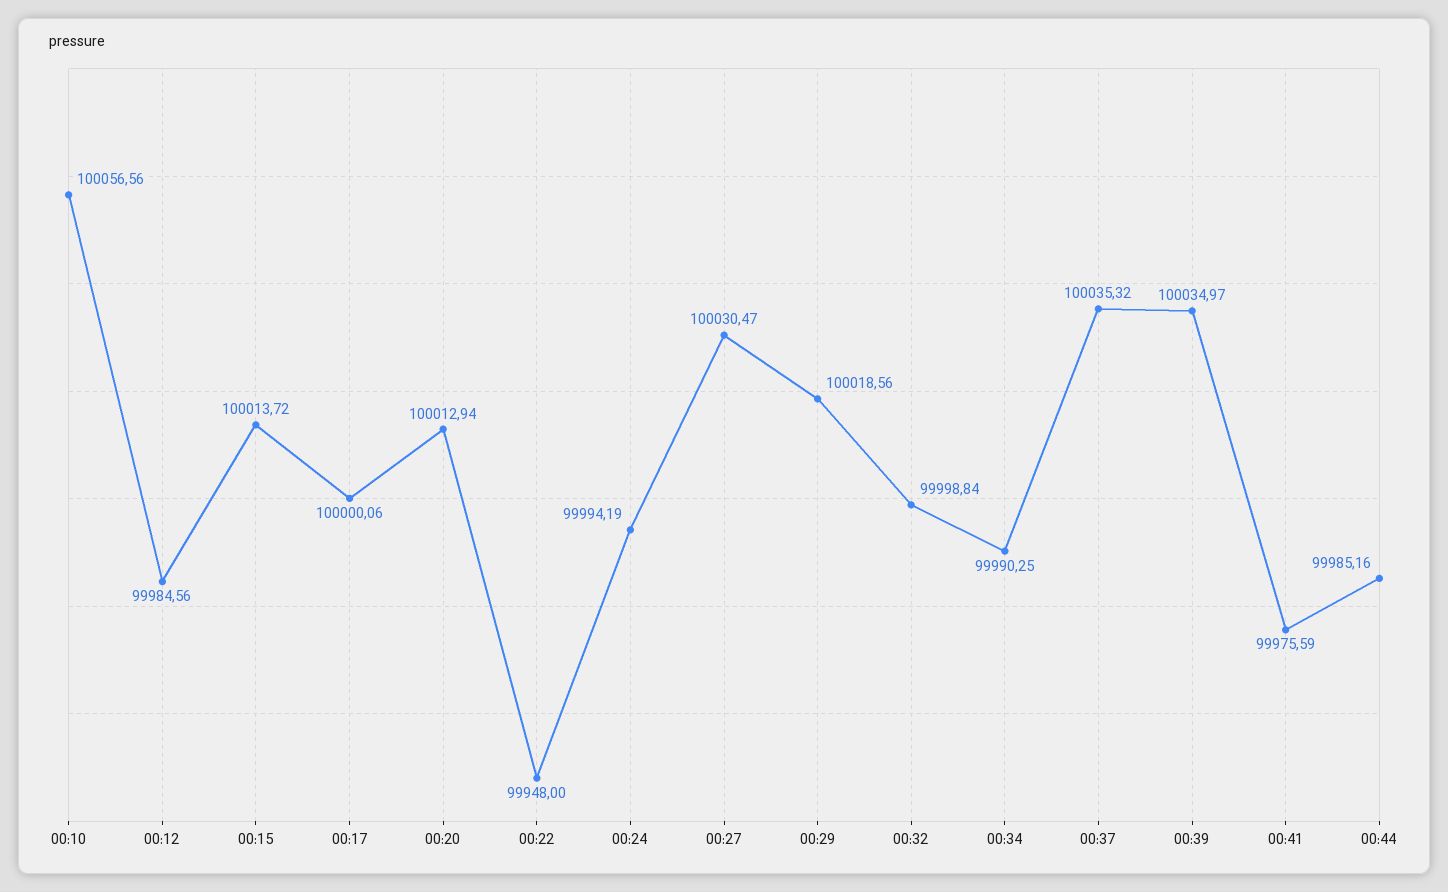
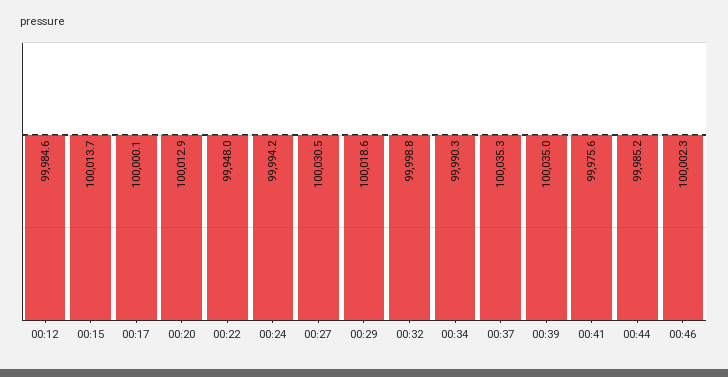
00:10: 100056.56 -> none
00:46: none -> 100002.3

